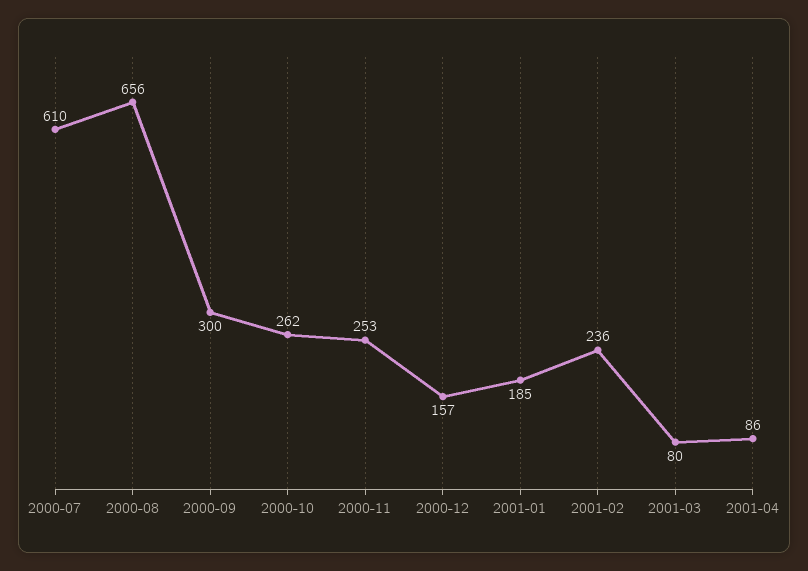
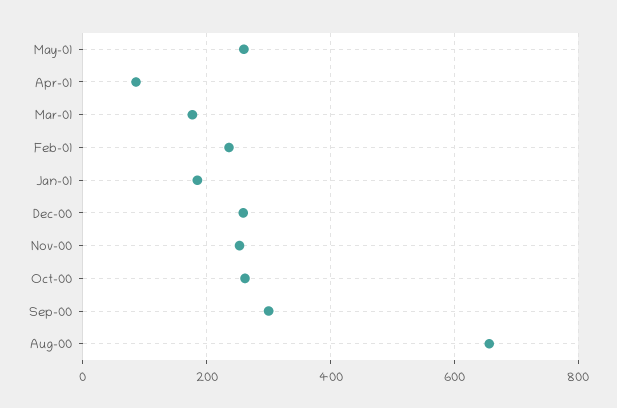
2000-07: 610 -> none
2000-12: 157 -> 260
2001-03: 80 -> 180
May-01: none -> 260

